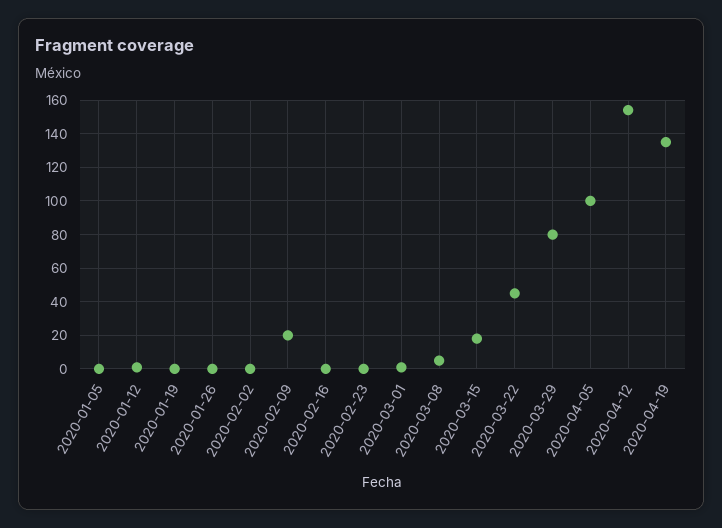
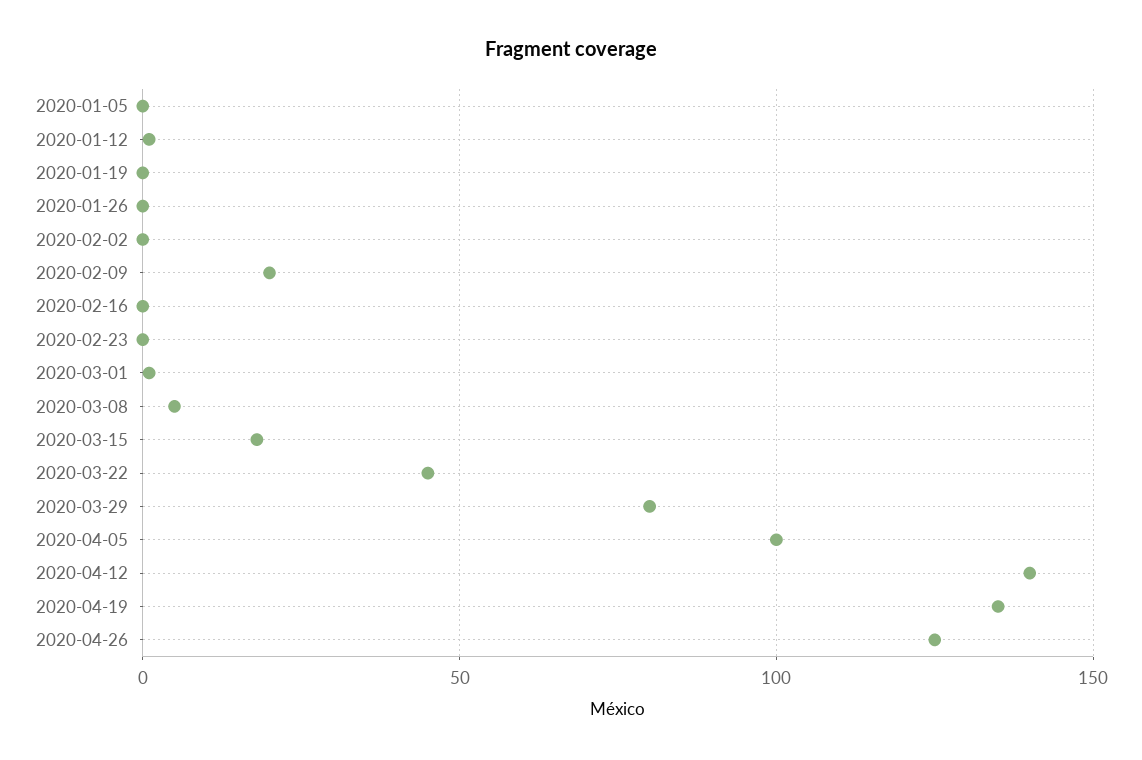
2020-04-12: 155 -> 140
2020-04-26: none -> 125

